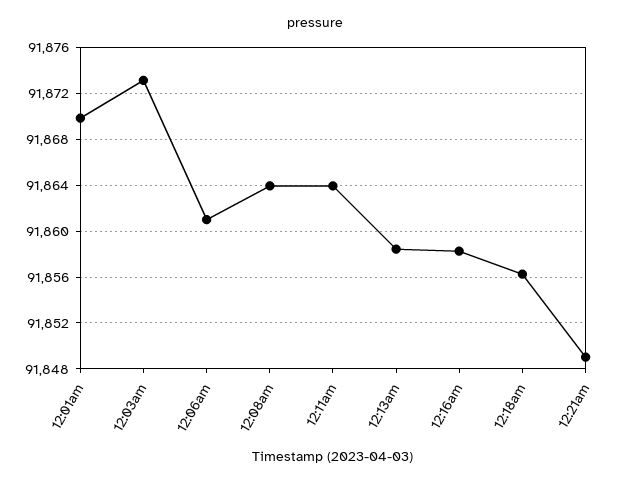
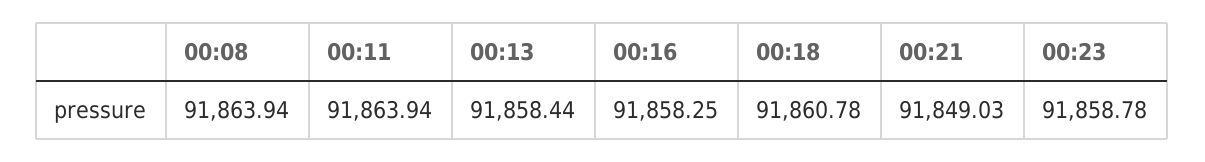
12:01am: 91870 -> none
12:03am: 91873 -> none
12:06am: 91861 -> none
12:18am: 91856 -> 91860.78
00:23: none -> 91858.78

